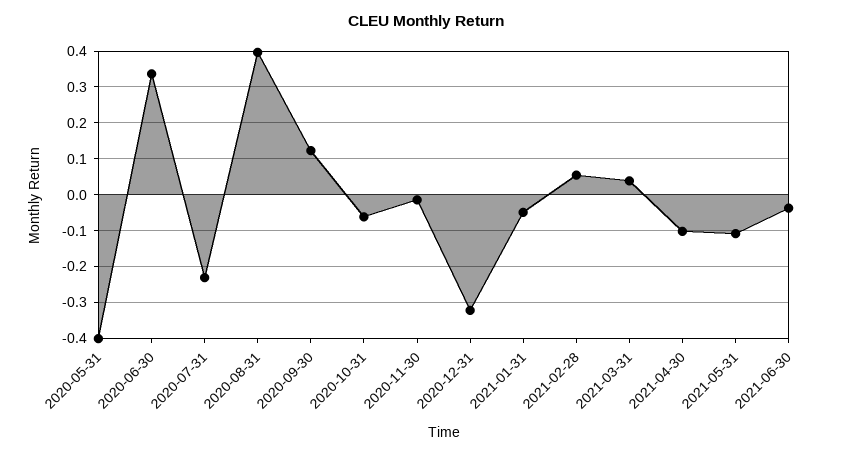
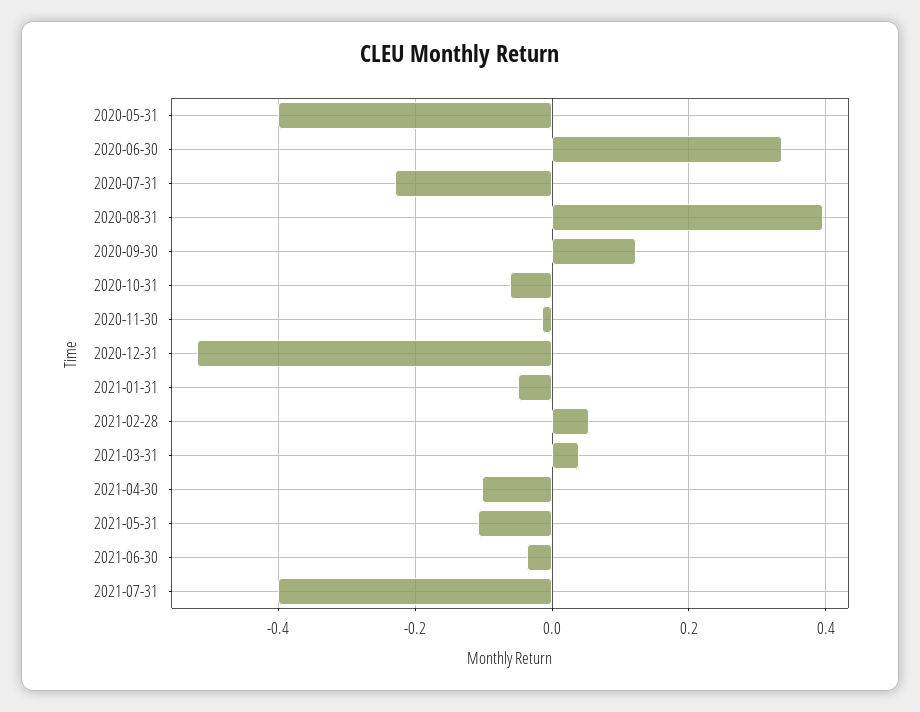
2020-12-31: -0.32 -> -0.52
2021-07-31: none -> -0.4

